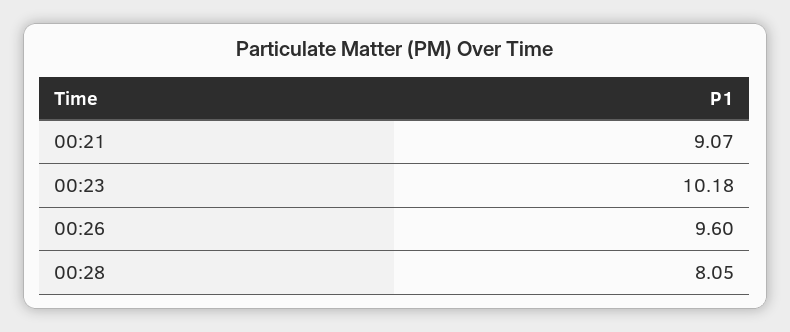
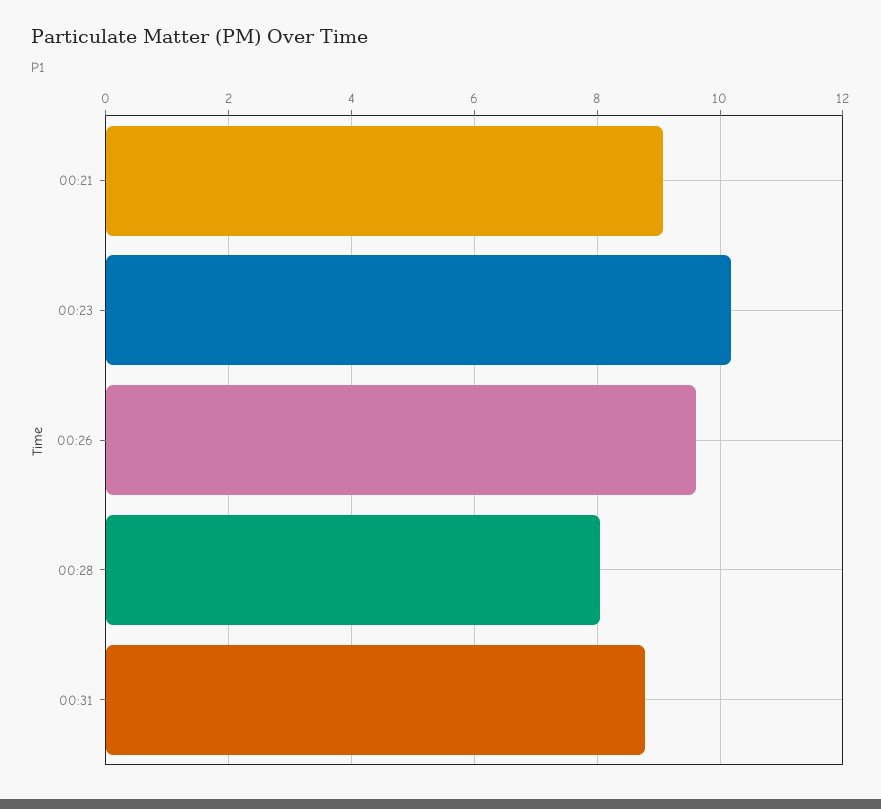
00:31: none -> 8.8

